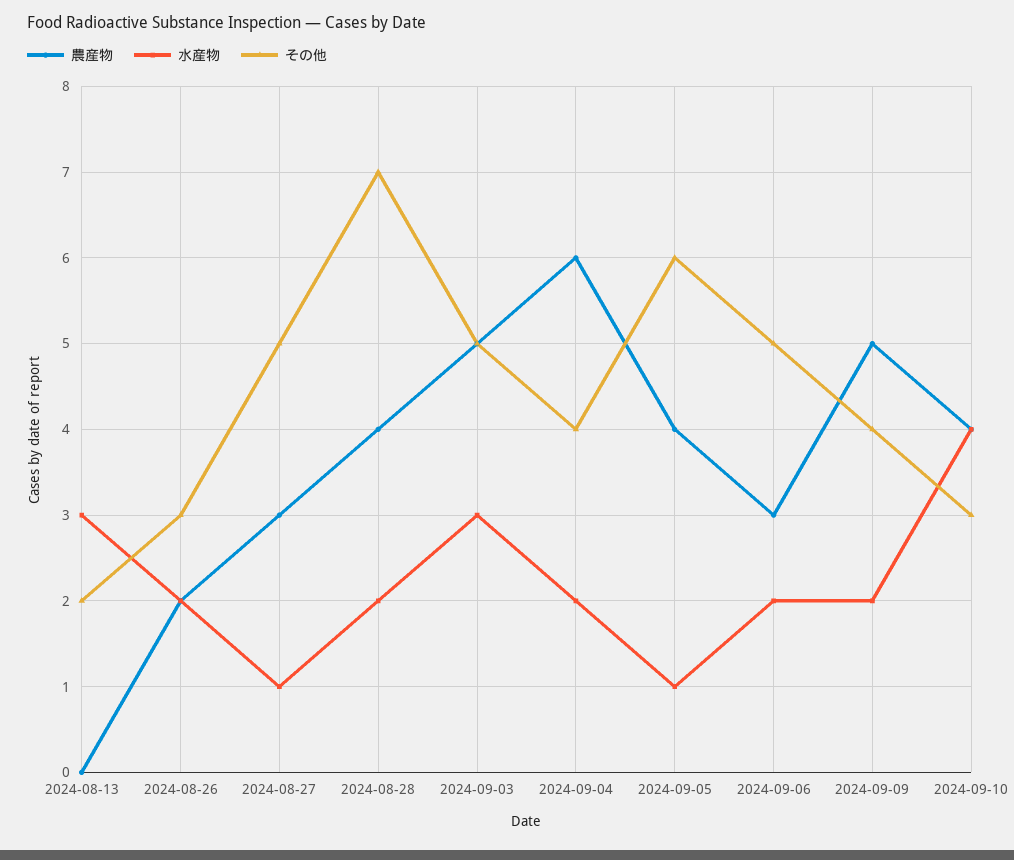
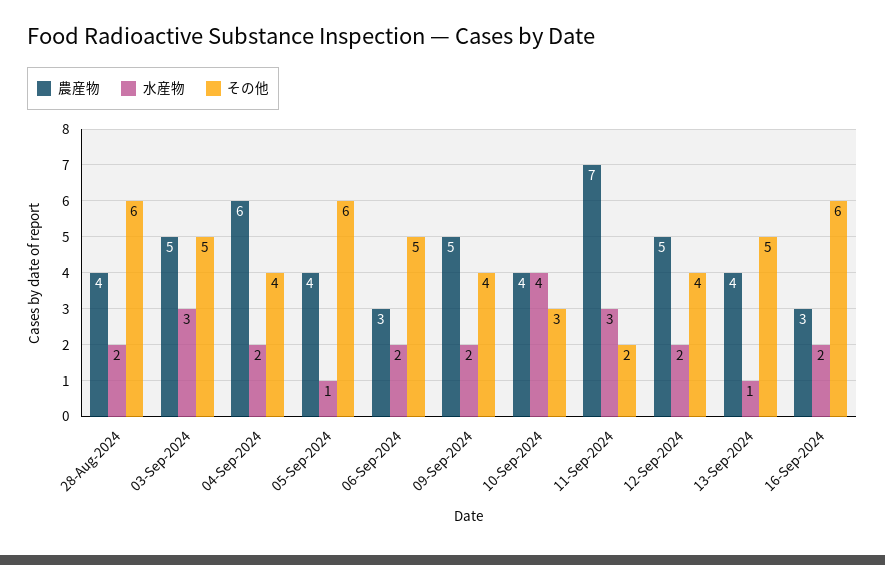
農産物, 2024-08-13: 0 -> none
水産物, 2024-08-13: 3 -> none
その他, 2024-08-13: 2 -> none
農産物, 2024-08-26: 2 -> none
水産物, 2024-08-26: 2 -> none
その他, 2024-08-26: 3 -> none
農産物, 2024-08-27: 3 -> none
水産物, 2024-08-27: 1 -> none
その他, 2024-08-27: 5 -> none
その他, 2024-08-28: 7 -> 6
農産物, 11-Sep-2024: none -> 7
水産物, 11-Sep-2024: none -> 3
その他, 11-Sep-2024: none -> 2
農産物, 12-Sep-2024: none -> 5
水産物, 12-Sep-2024: none -> 2
その他, 12-Sep-2024: none -> 4
農産物, 13-Sep-2024: none -> 4
水産物, 13-Sep-2024: none -> 1
その他, 13-Sep-2024: none -> 5
農産物, 16-Sep-2024: none -> 3
水産物, 16-Sep-2024: none -> 2
その他, 16-Sep-2024: none -> 6

